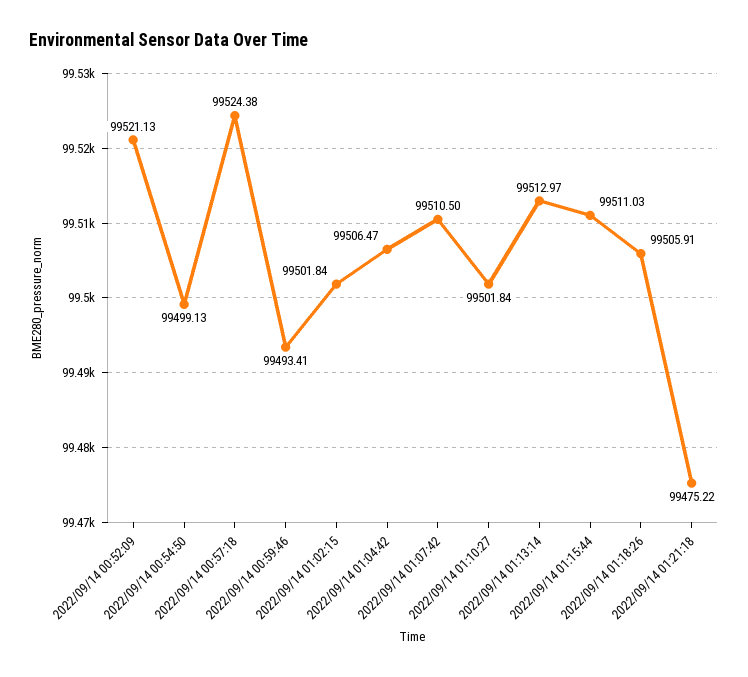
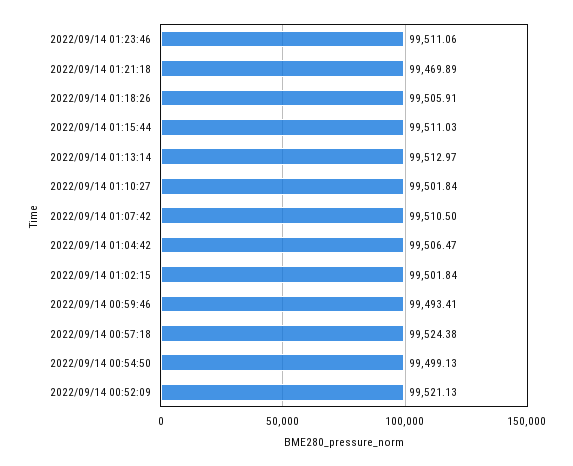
2022/09/14 01:21:18: 99475.22 -> 99469.89
2022/09/14 01:23:46: none -> 99511.06

